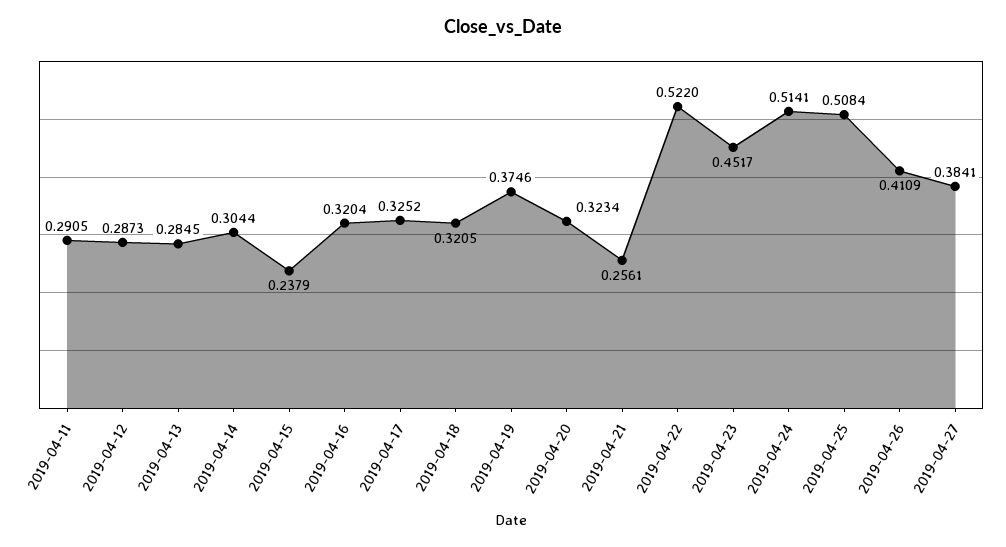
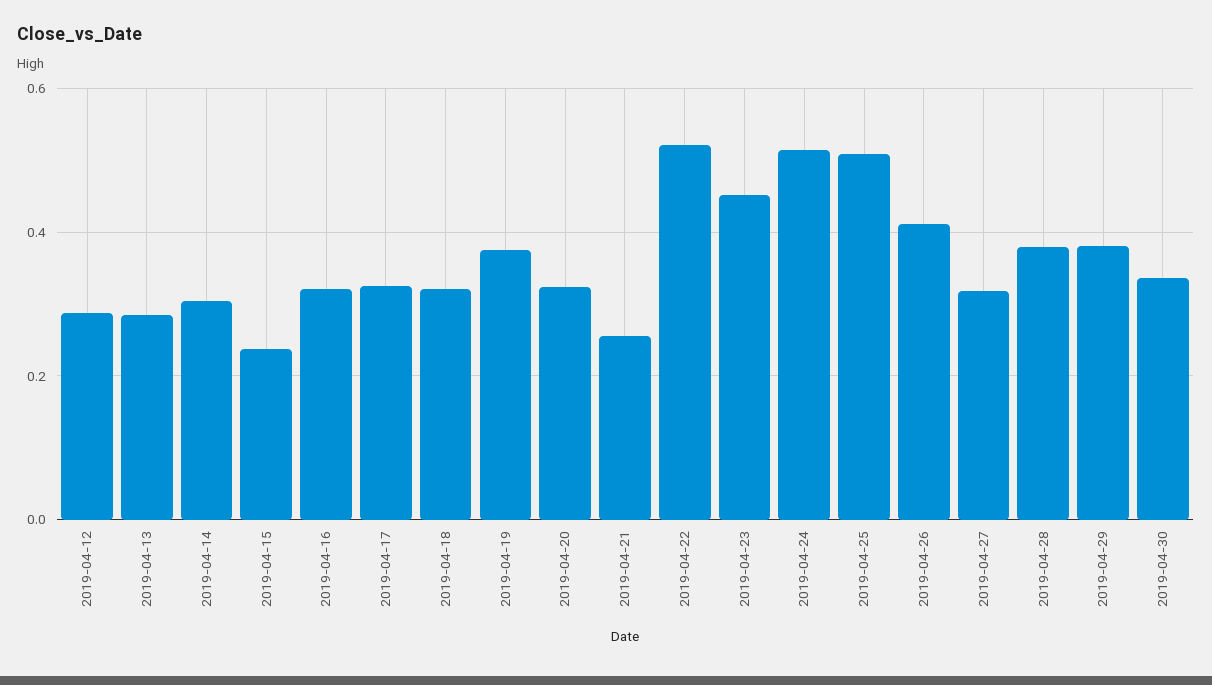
2019-04-11: 0.2905 -> none
2019-04-27: 0.3841 -> 0.32
2019-04-28: none -> 0.38
2019-04-29: none -> 0.38
2019-04-30: none -> 0.34

